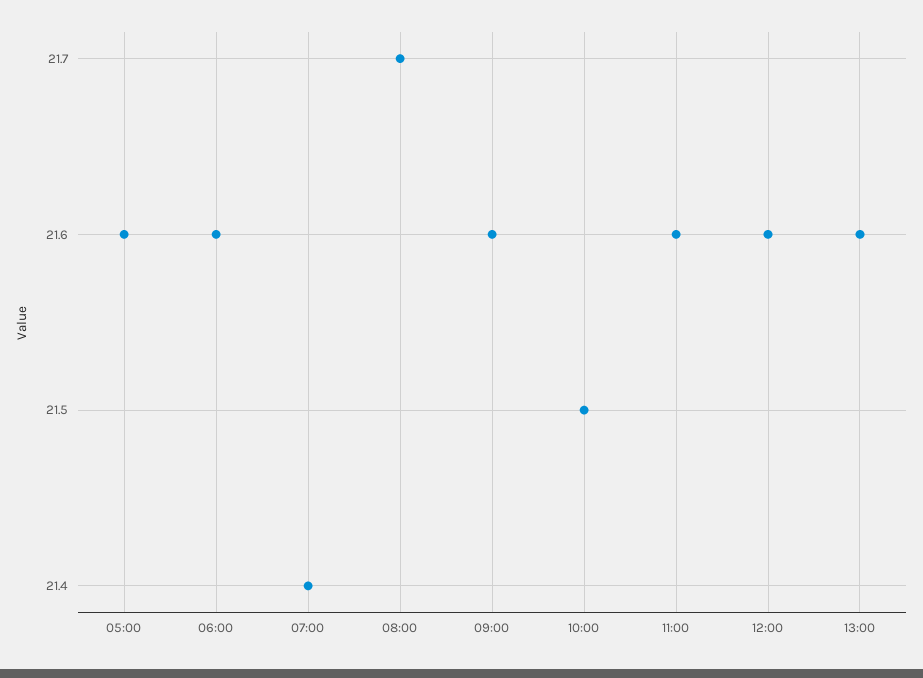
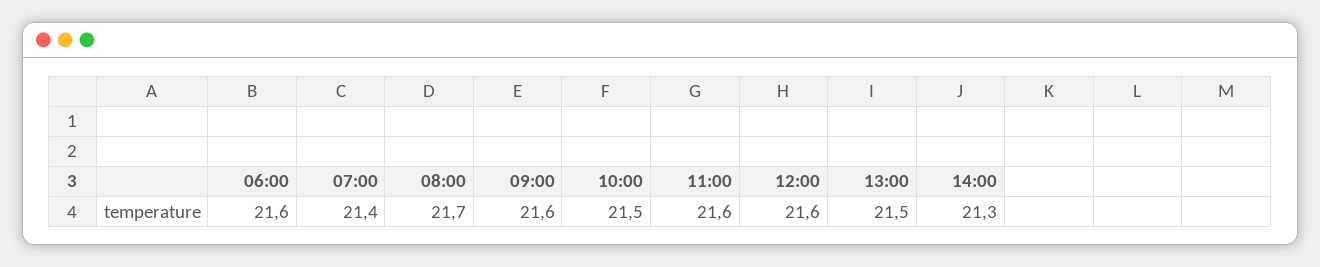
05:00: 21.6 -> none
13:00: 21.6 -> 21.5
14:00: none -> 21.3

